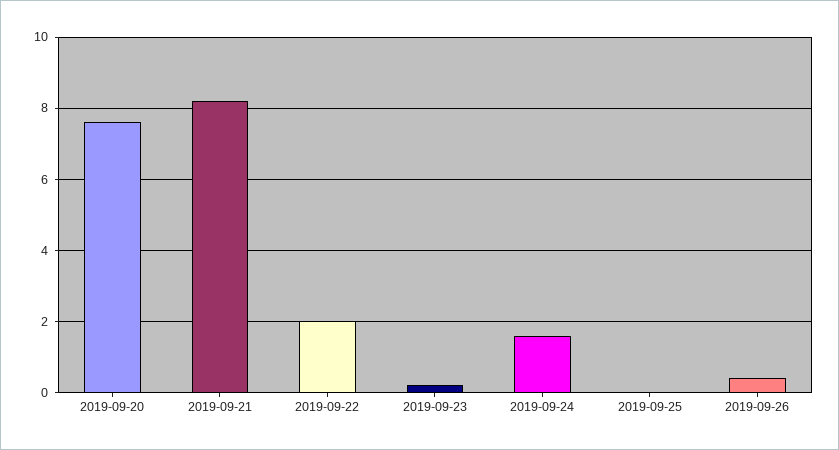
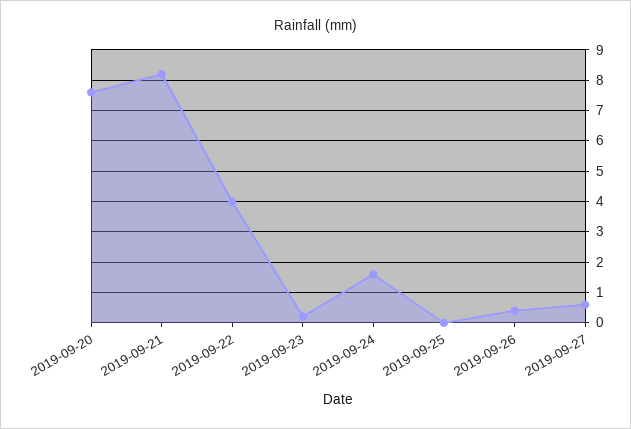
2019-09-22: 2 -> 4
2019-09-27: none -> 0.5

